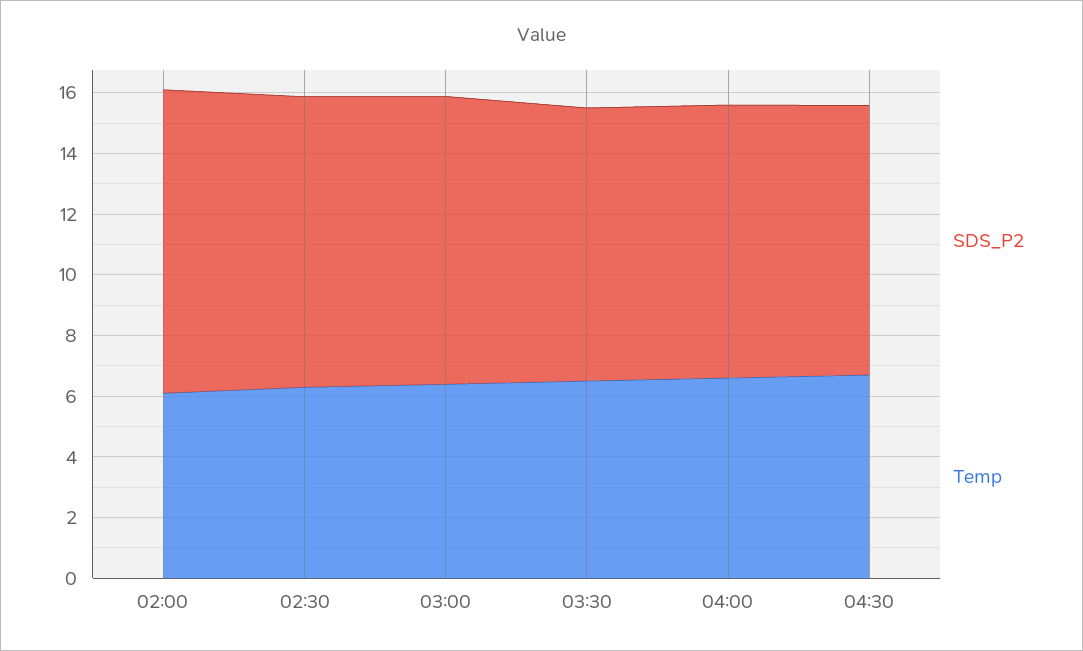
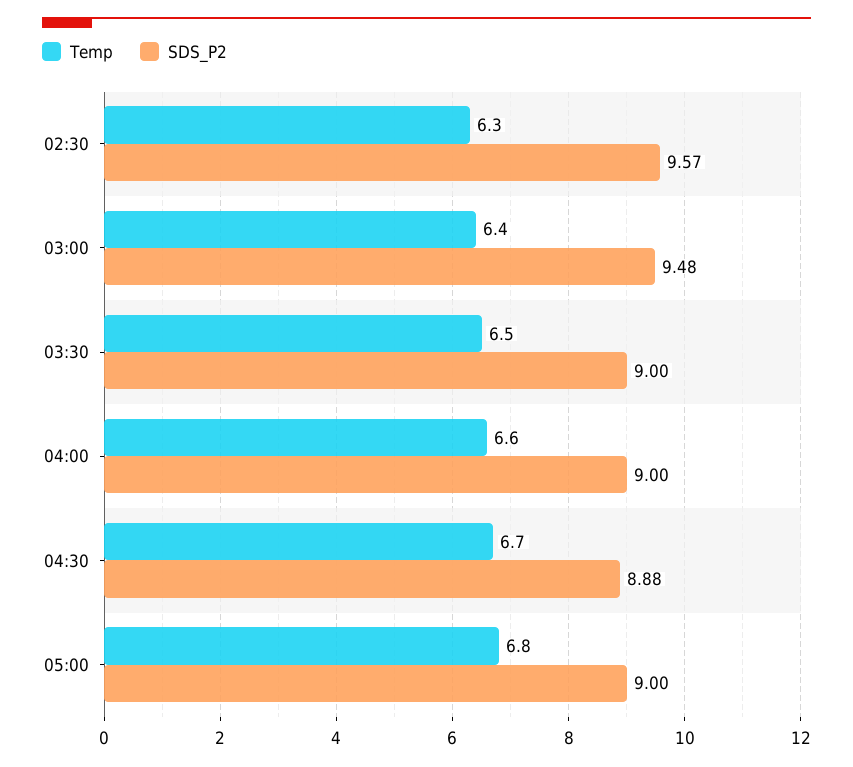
SDS_P2, 02:00: 10 -> none
Temp, 02:00: 6 -> none
Temp, 05:00: none -> 6.8
SDS_P2, 05:00: none -> 9

